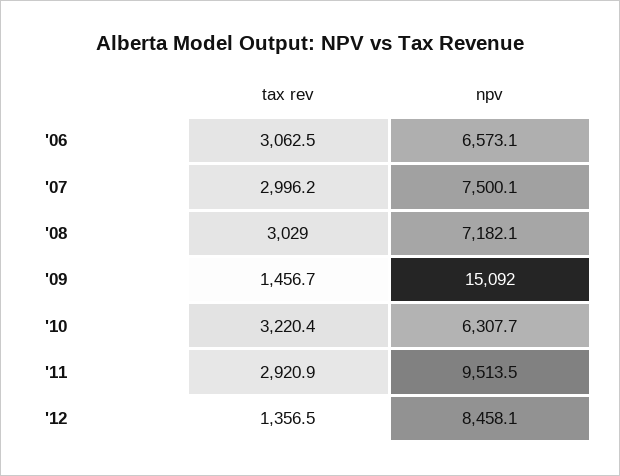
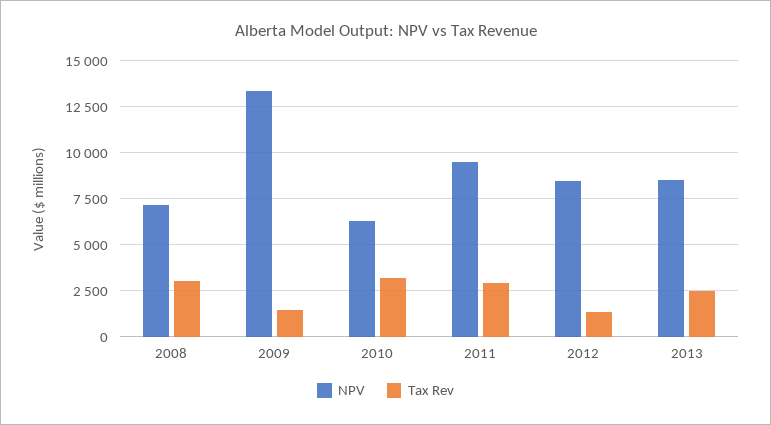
tax rev, '06: 3062.5 -> none
npv, '06: 6573.1 -> none
tax rev, '07: 2996.2 -> none
npv, '07: 7500.1 -> none
npv, '09: 15092 -> 13500
npv, 2013: none -> 8500
tax rev, 2013: none -> 2500

